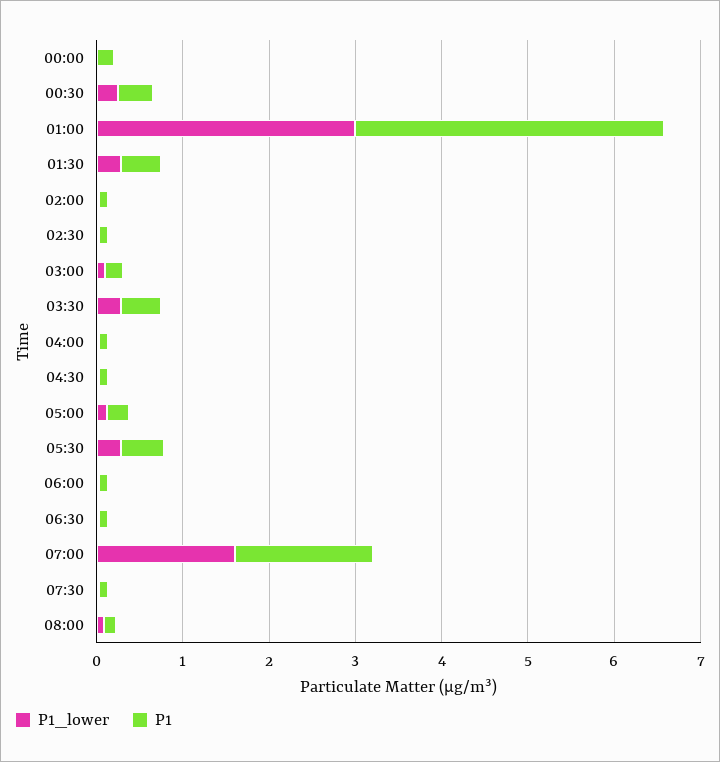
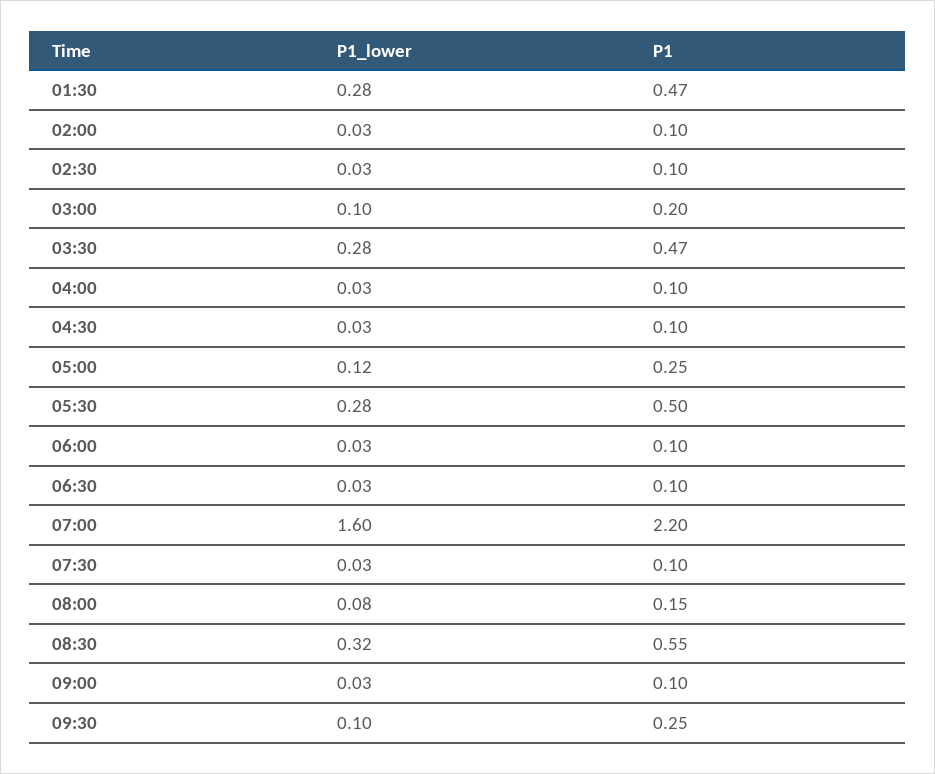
P1_lower, 00:00: 0 -> none
P1, 00:00: 0.2 -> none
P1_lower, 00:30: 0.2 -> none
P1, 00:30: 0.4 -> none
P1_lower, 01:00: 3 -> none
P1, 01:00: 3.6 -> none
P1, 07:00: 1.6 -> 2.2
P1_lower, 08:30: none -> 0.32
P1, 08:30: none -> 0.55
P1_lower, 09:00: none -> 0.03
P1, 09:00: none -> 0.1
P1_lower, 09:30: none -> 0.1
P1, 09:30: none -> 0.25

